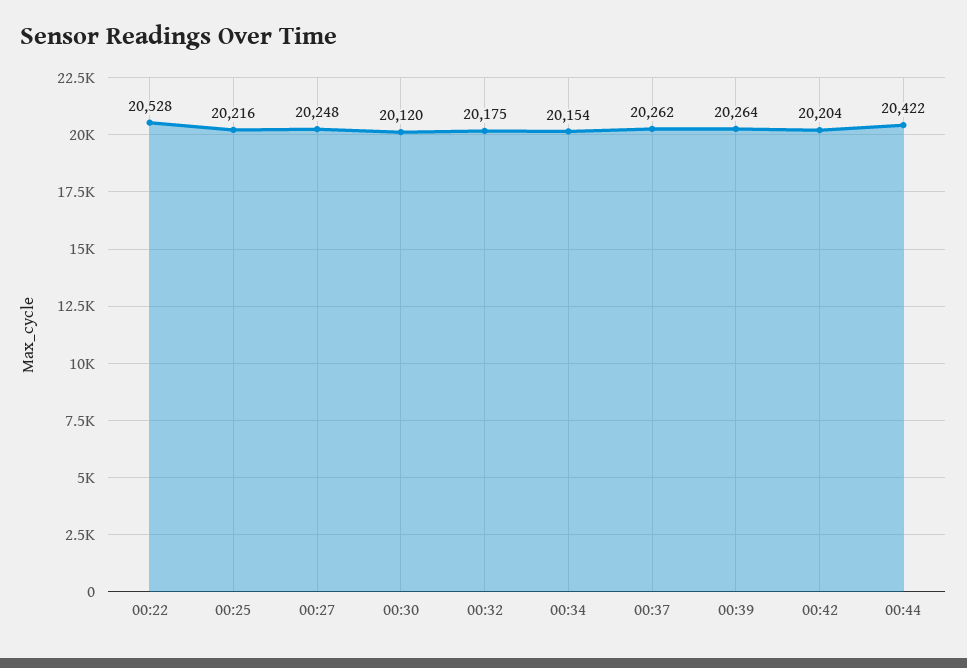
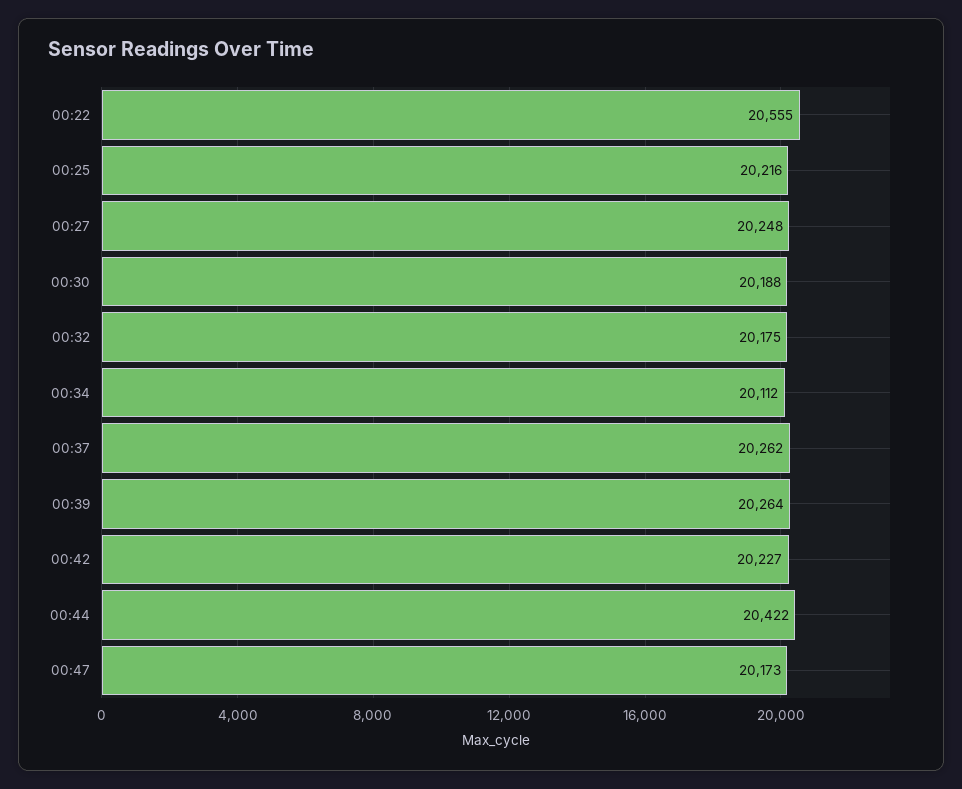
00:22: 20528 -> 20555
00:30: 20120 -> 20188
00:34: 20154 -> 20112
00:42: 20204 -> 20227
00:47: none -> 20173

